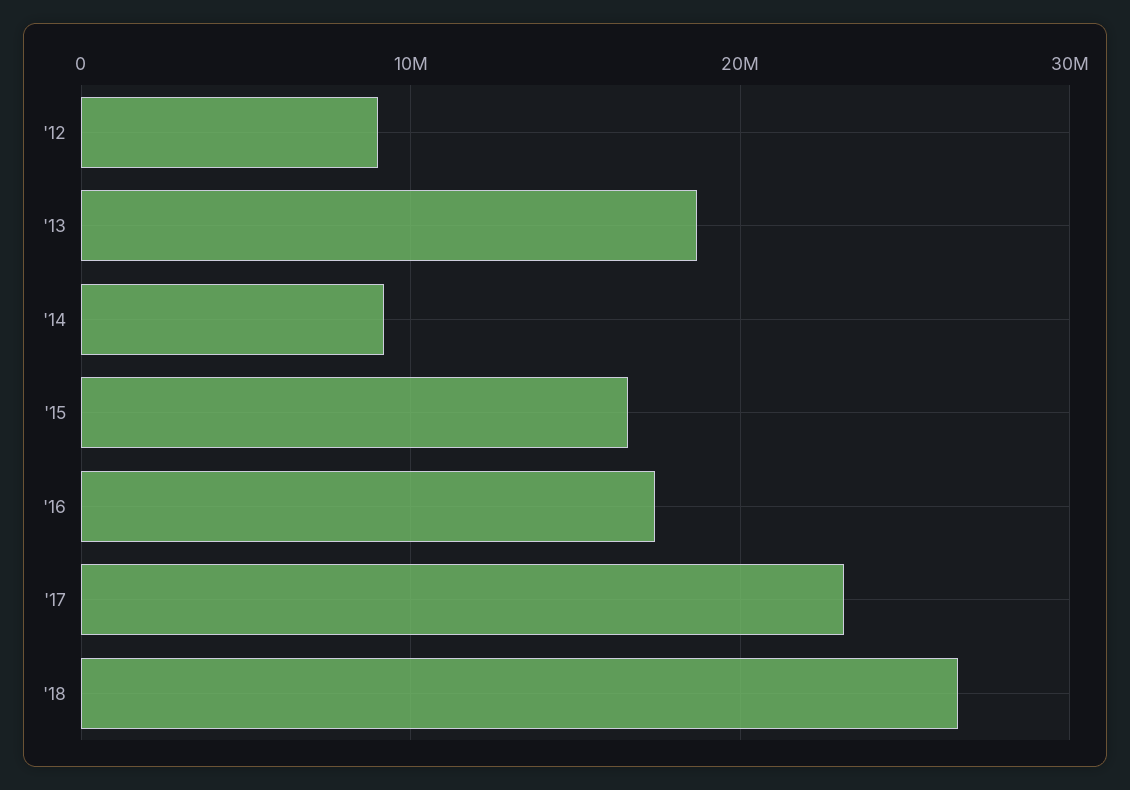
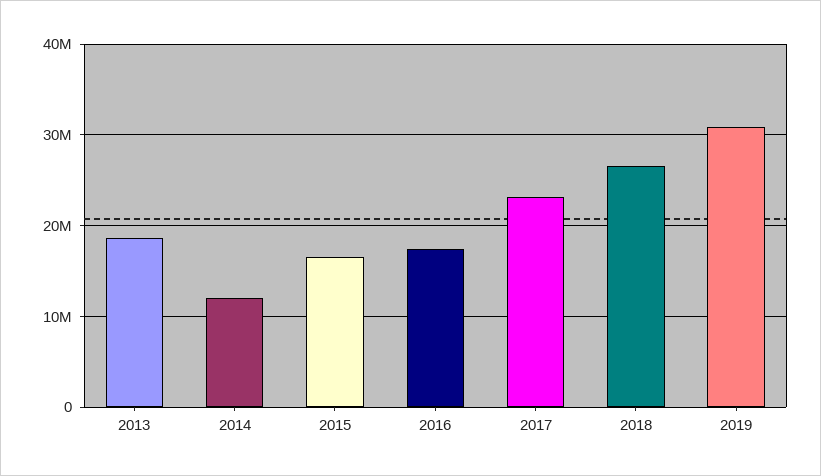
'12: 9000000 -> none
'14: 9000000 -> 12000000
2019: none -> 31000000

